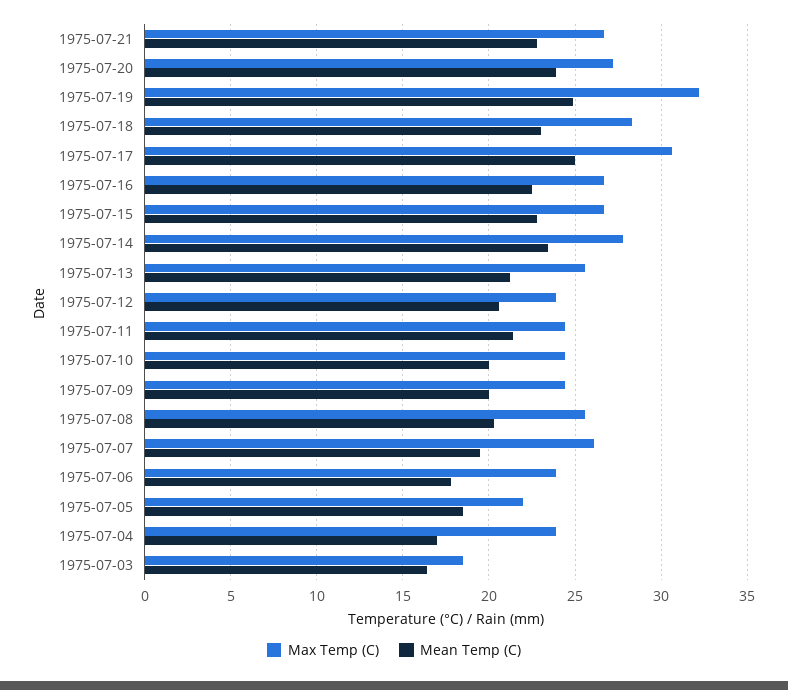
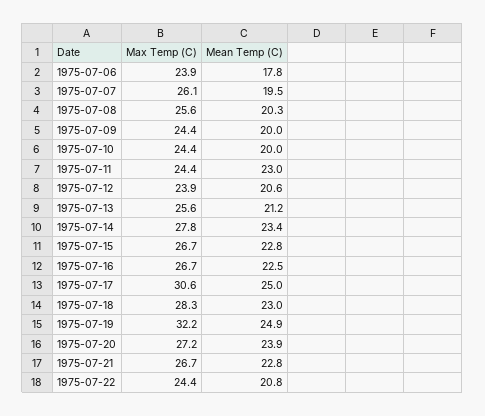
Mean Temp (C), 1975-07-11: 21.5 -> 23
Max Temp (C), 1975-07-05: 22 -> none
Mean Temp (C), 1975-07-05: 18.5 -> none
Max Temp (C), 1975-07-04: 24 -> none
Mean Temp (C), 1975-07-04: 17 -> none
Max Temp (C), 1975-07-03: 18.5 -> none
Mean Temp (C), 1975-07-03: 16.5 -> none
Max Temp (C), 1975-07-22: none -> 24.4
Mean Temp (C), 1975-07-22: none -> 20.8

